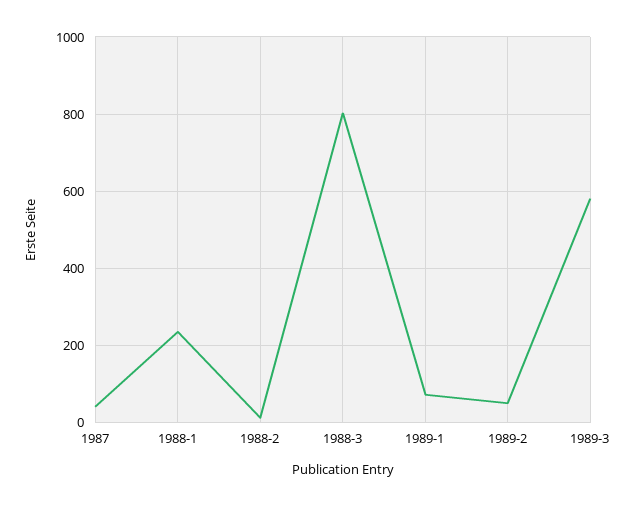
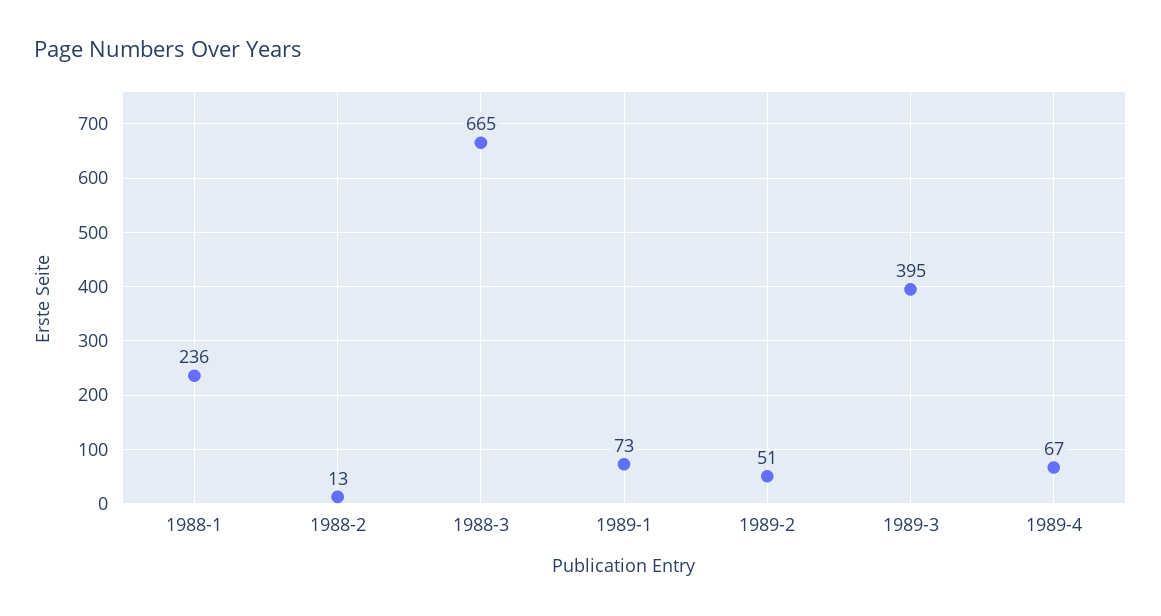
1987: 40 -> none
1988-3: 800 -> 665
1989-3: 580 -> 395
1989-4: none -> 67

